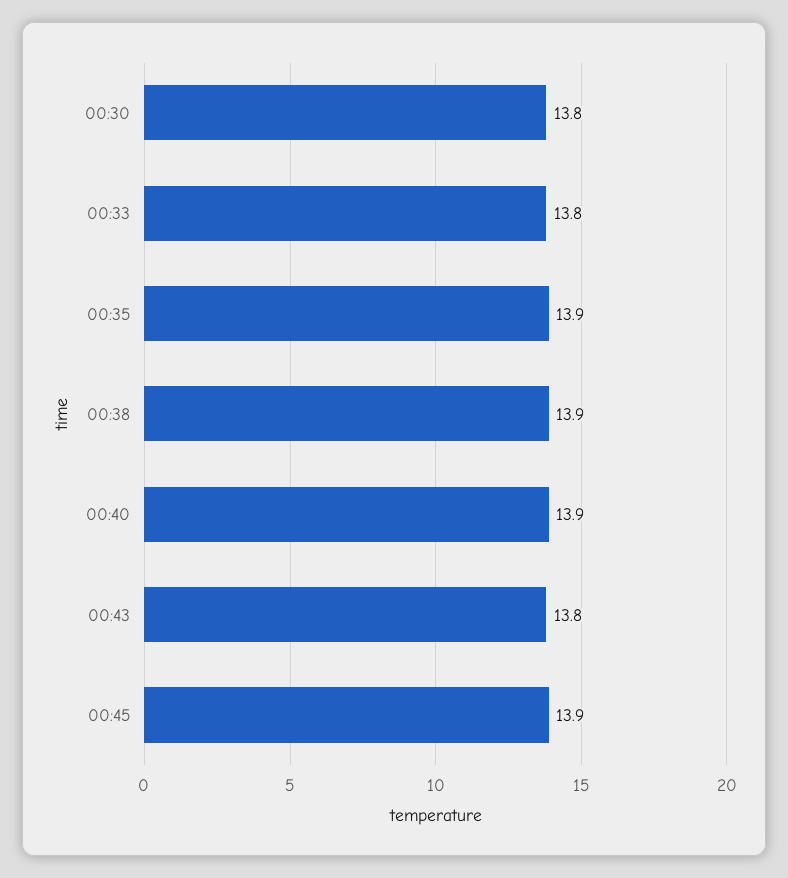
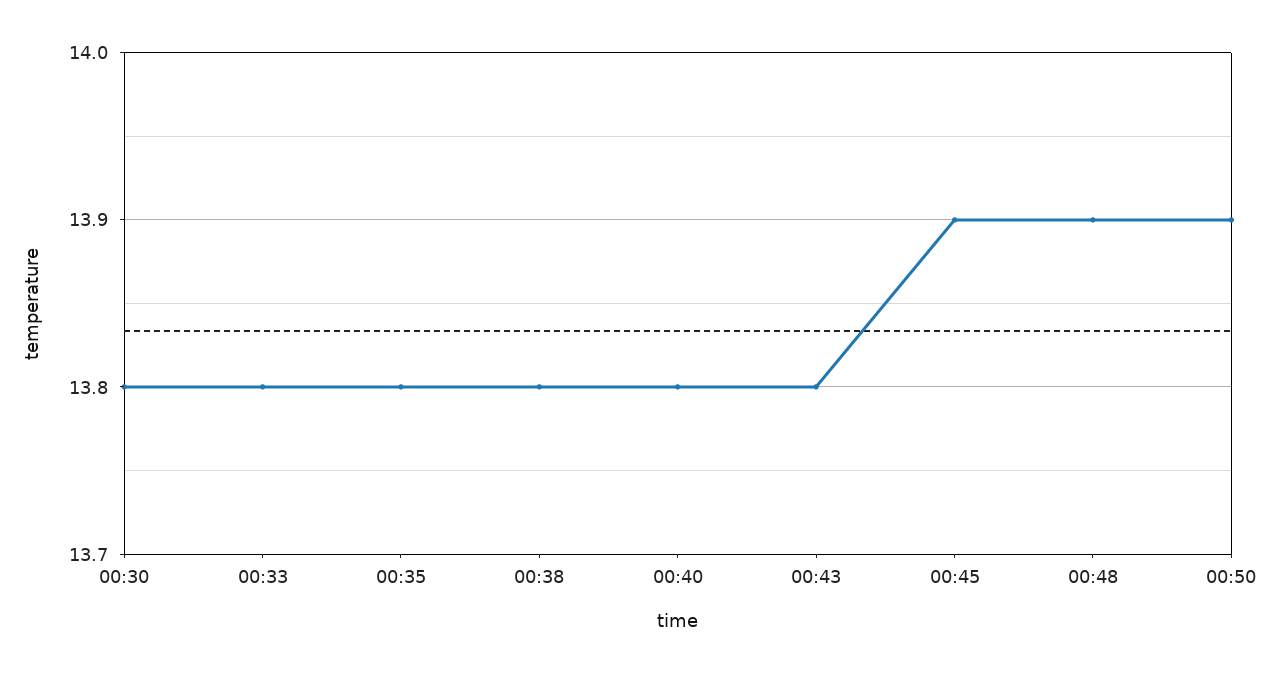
00:35: 13.9 -> 13.8
00:38: 13.9 -> 13.8
00:40: 13.9 -> 13.8
00:48: none -> 13.9
00:50: none -> 13.9

